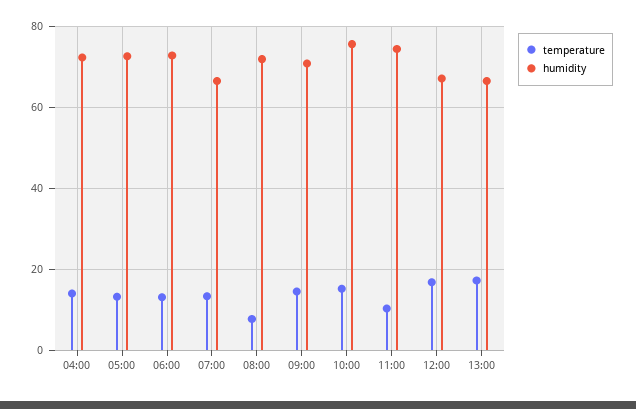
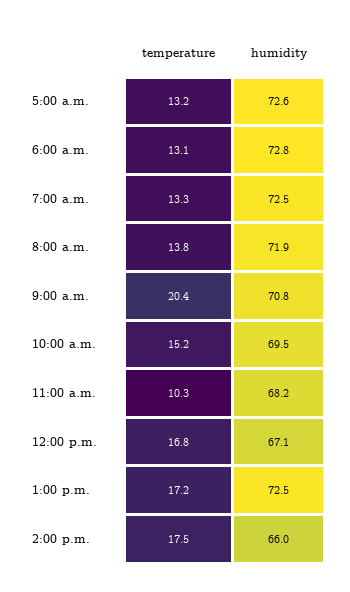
temperature, 04:00: 14 -> none
humidity, 04:00: 72 -> none
humidity, 07:00: 66 -> 72.5
temperature, 08:00: 8 -> 13.8
temperature, 09:00: 14 -> 20.4
humidity, 10:00: 76 -> 69.5
humidity, 11:00: 74 -> 68.2
humidity, 13:00: 66 -> 72.5
temperature, 2:00 p.m.: none -> 17.5
humidity, 2:00 p.m.: none -> 66

